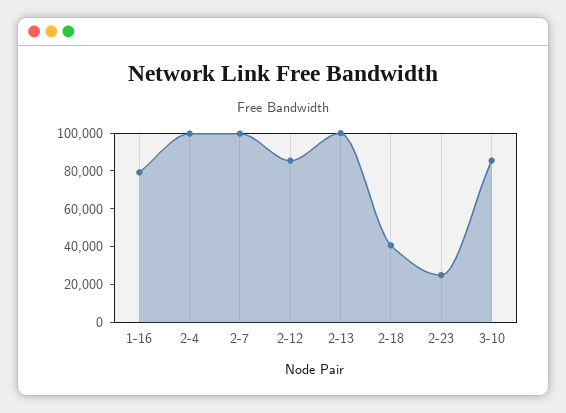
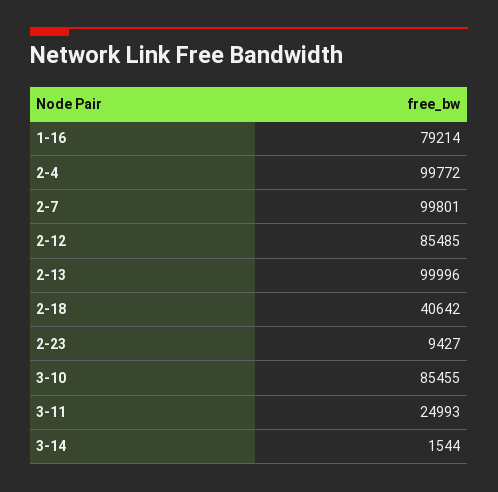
2-23: 25000 -> 9427
3-11: none -> 24993
3-14: none -> 1544

